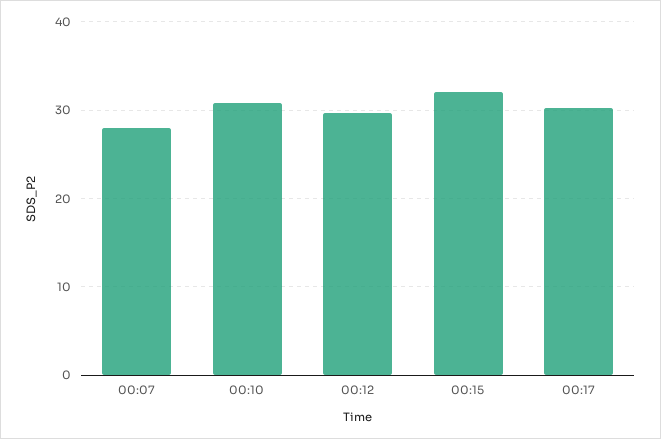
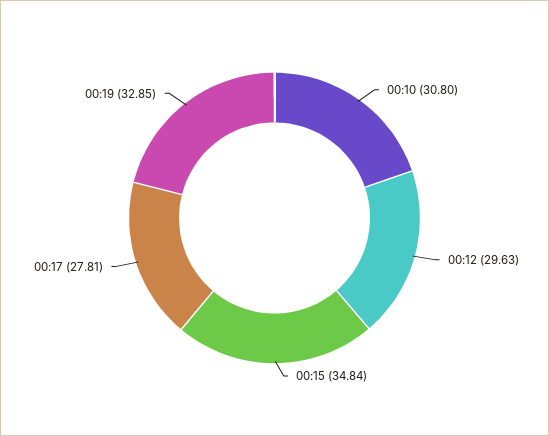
00:07: 28 -> none
00:15: 32 -> 34.84
00:17: 30 -> 27.81
00:19: none -> 32.85

